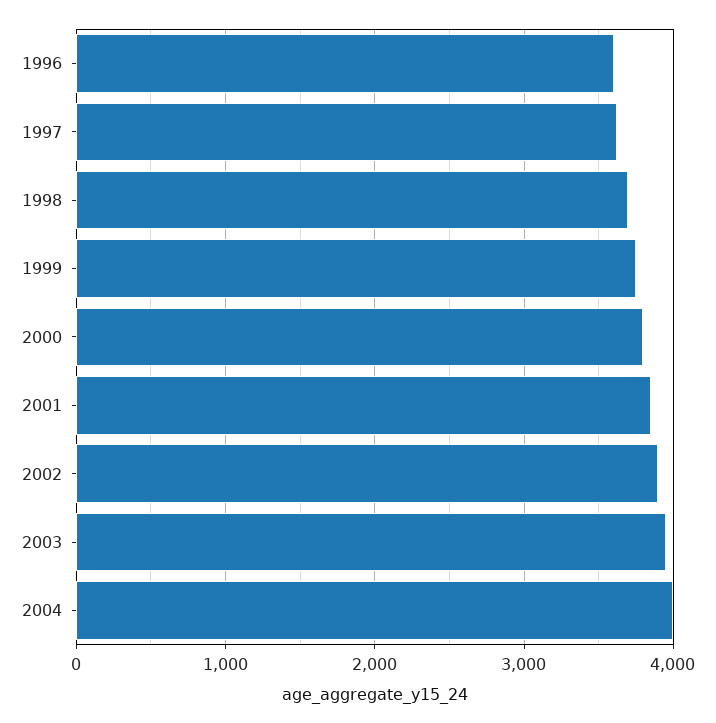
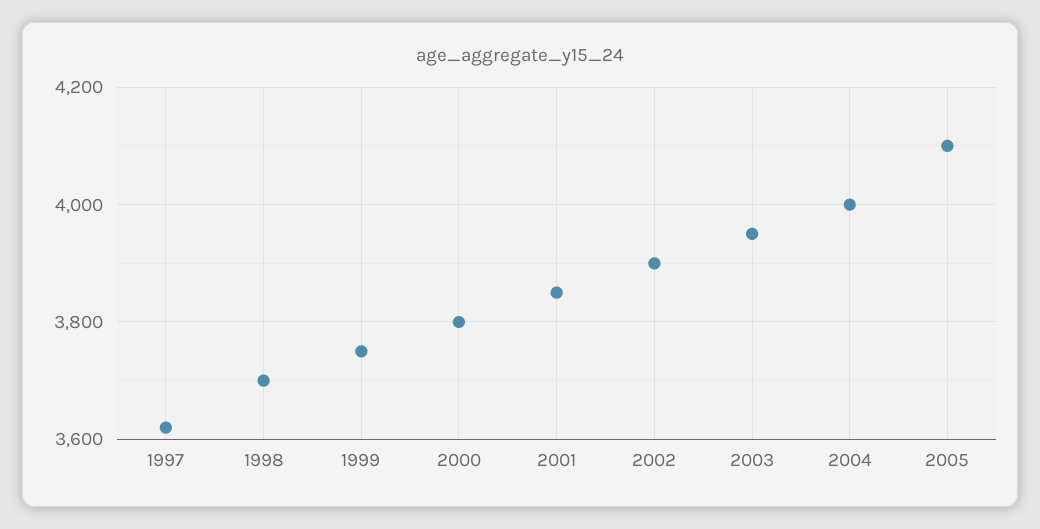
1996: 3600 -> none
2005: none -> 4100

